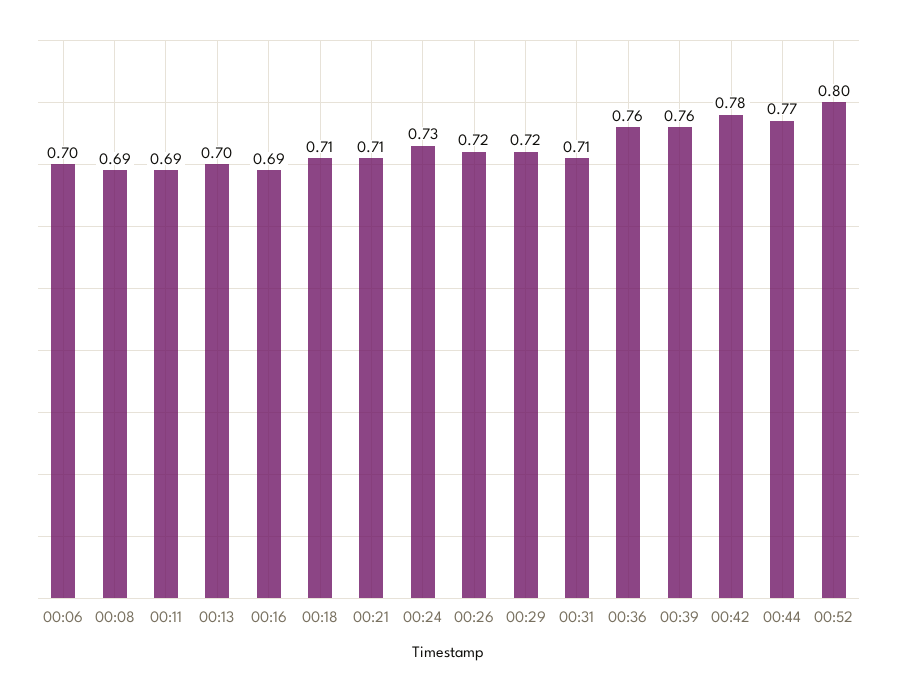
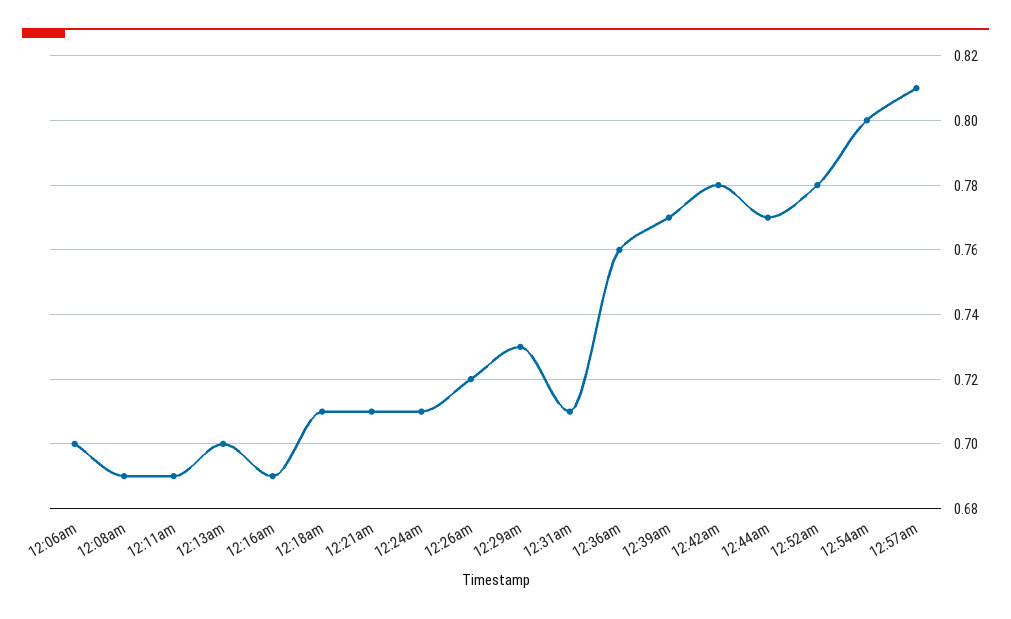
00:24: 0.73 -> 0.71
00:29: 0.72 -> 0.73
00:39: 0.76 -> 0.77
00:52: 0.8 -> 0.78
12:54am: none -> 0.8
12:57am: none -> 0.81

